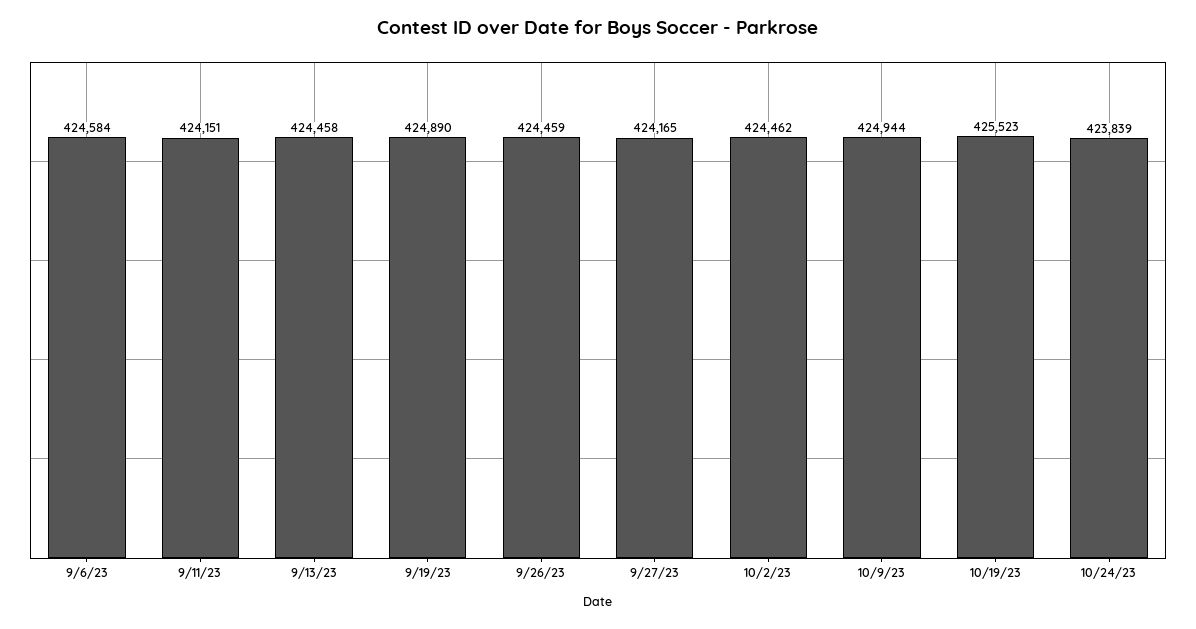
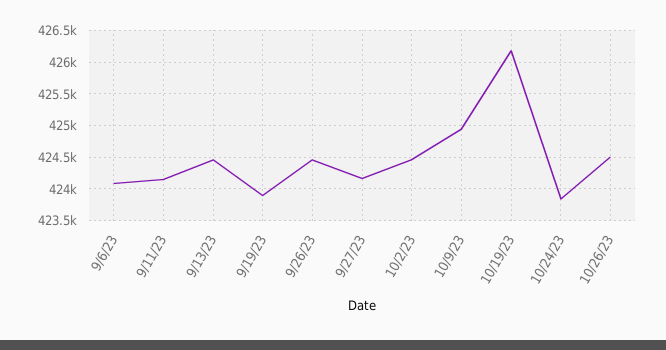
9/6/23: 424584 -> 424100
9/19/23: 424890 -> 423900
10/19/23: 425523 -> 426200
10/26/23: none -> 424500

